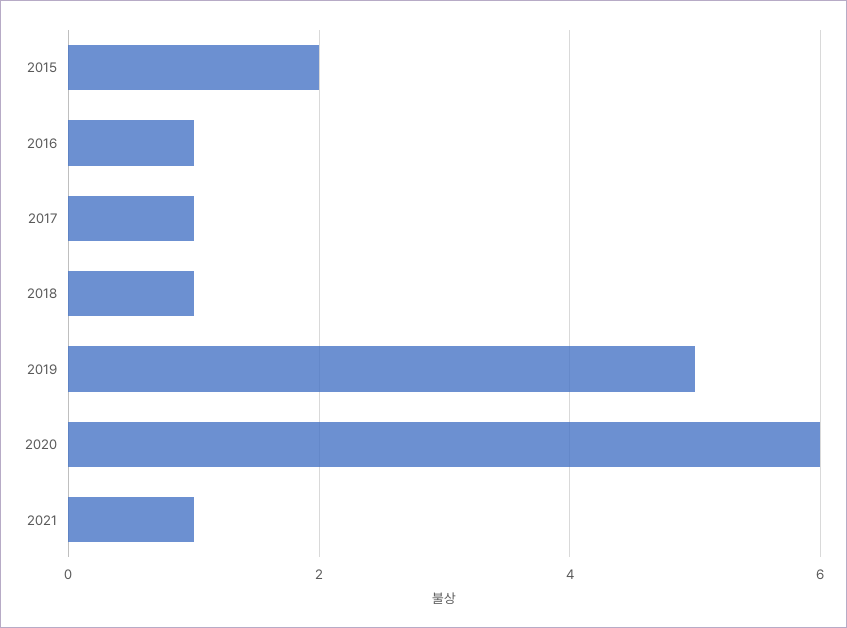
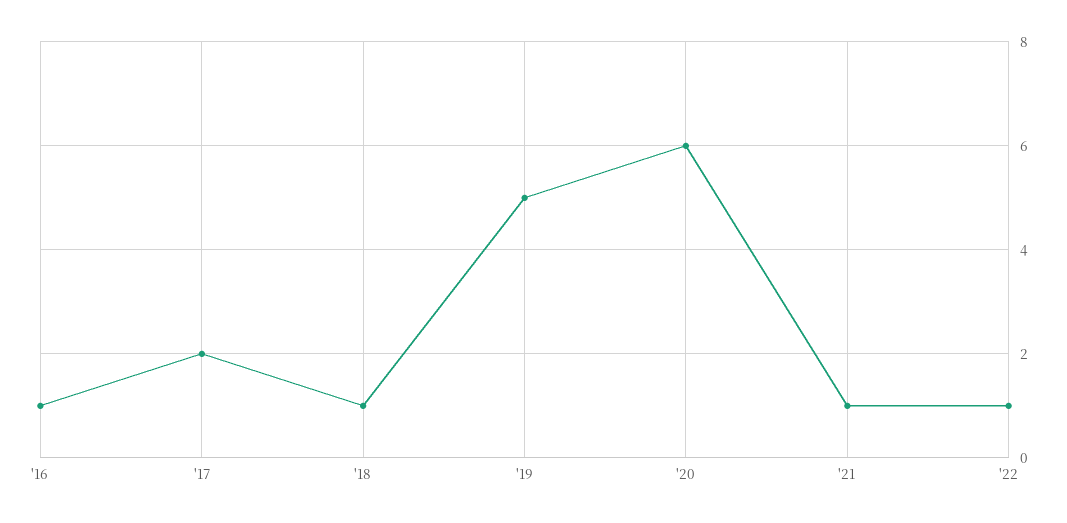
2015: 2 -> none
2017: 1 -> 2
'22: none -> 1

